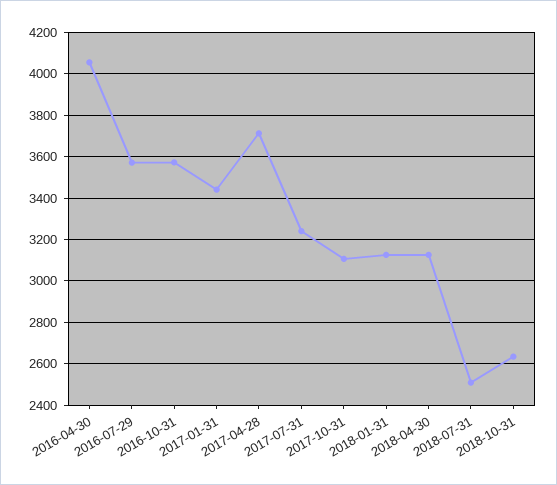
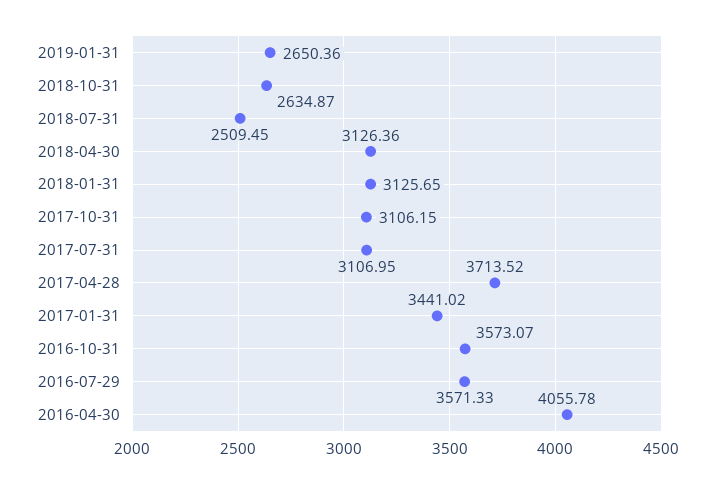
2017-07-31: 3250 -> 3106.95
2019-01-31: none -> 2650.36

